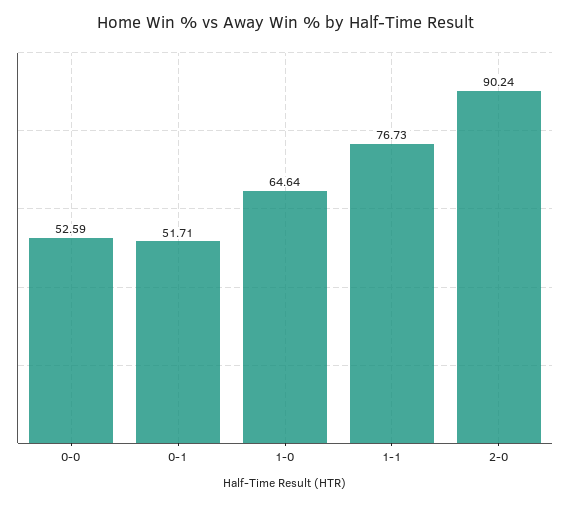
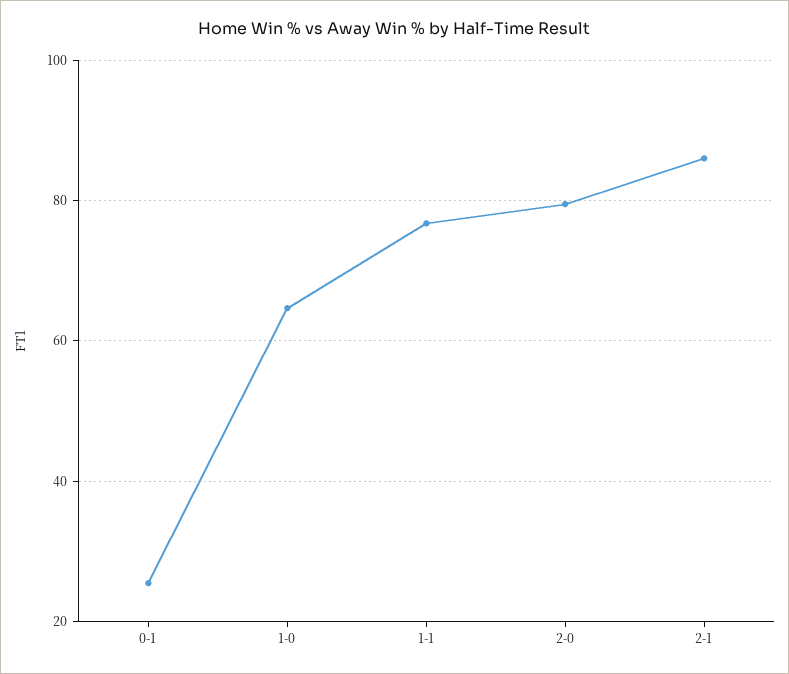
0-0: 52.59 -> none
0-1: 51.71 -> 26
2-0: 90.24 -> 80
2-1: none -> 86

